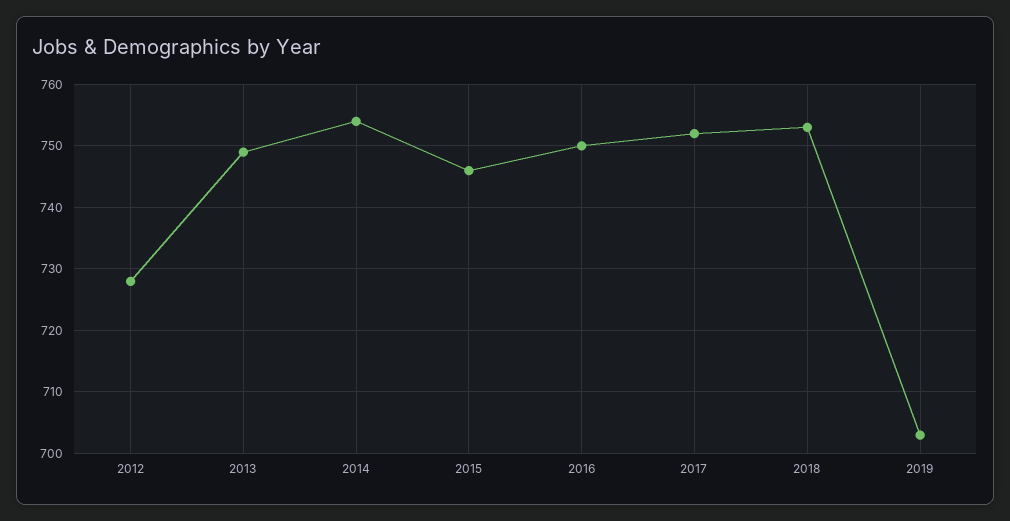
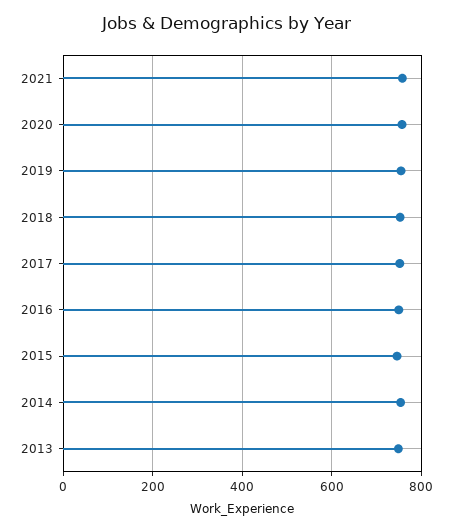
2012: 728 -> none
2019: 703 -> 760
2021: none -> 760
2020: none -> 760

